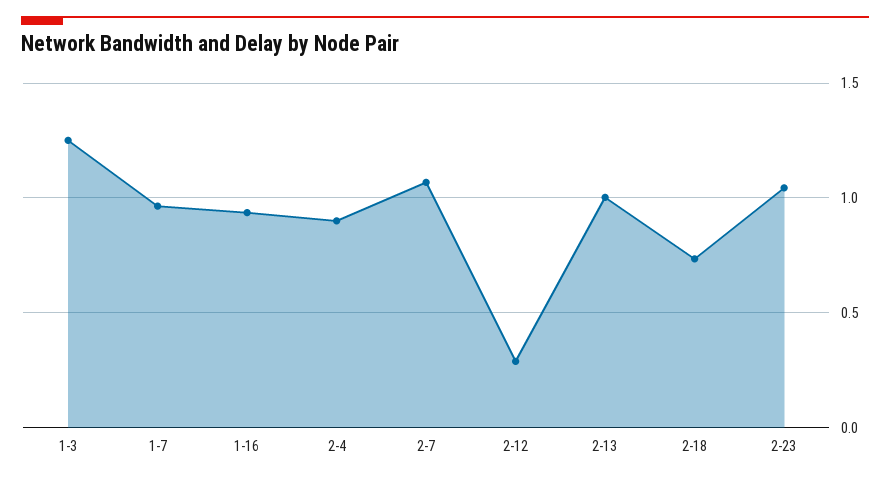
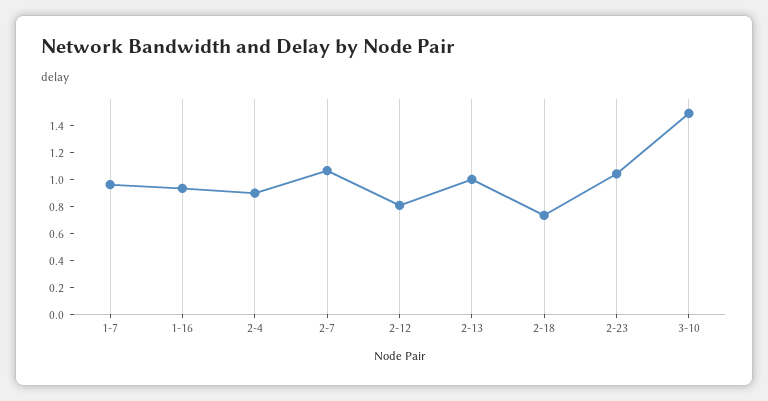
1-3: 1.25 -> none
2-12: 0.3 -> 0.8
3-10: none -> 1.5

